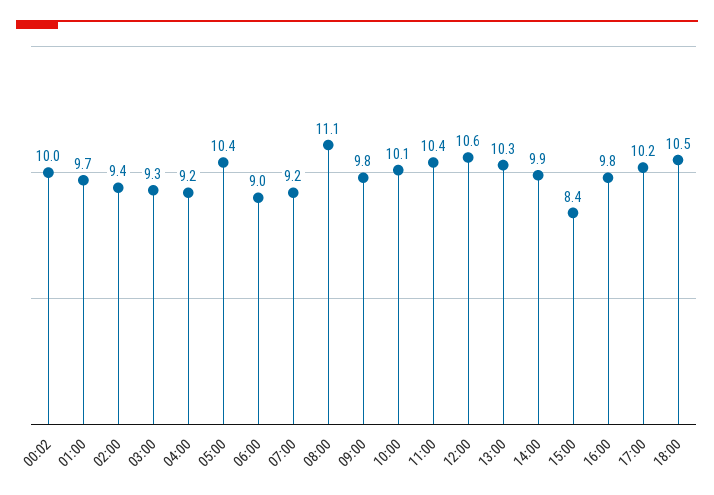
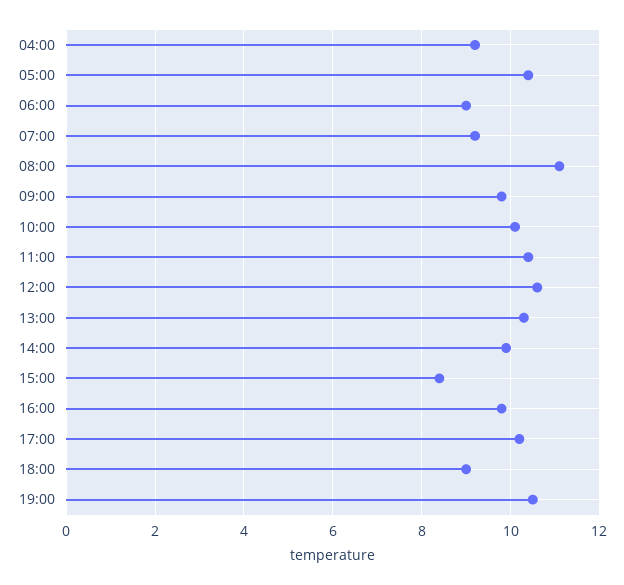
00:02: 10 -> none
01:00: 9.7 -> none
02:00: 9.4 -> none
03:00: 9.3 -> none
18:00: 10.5 -> 9
19:00: none -> 10.5

